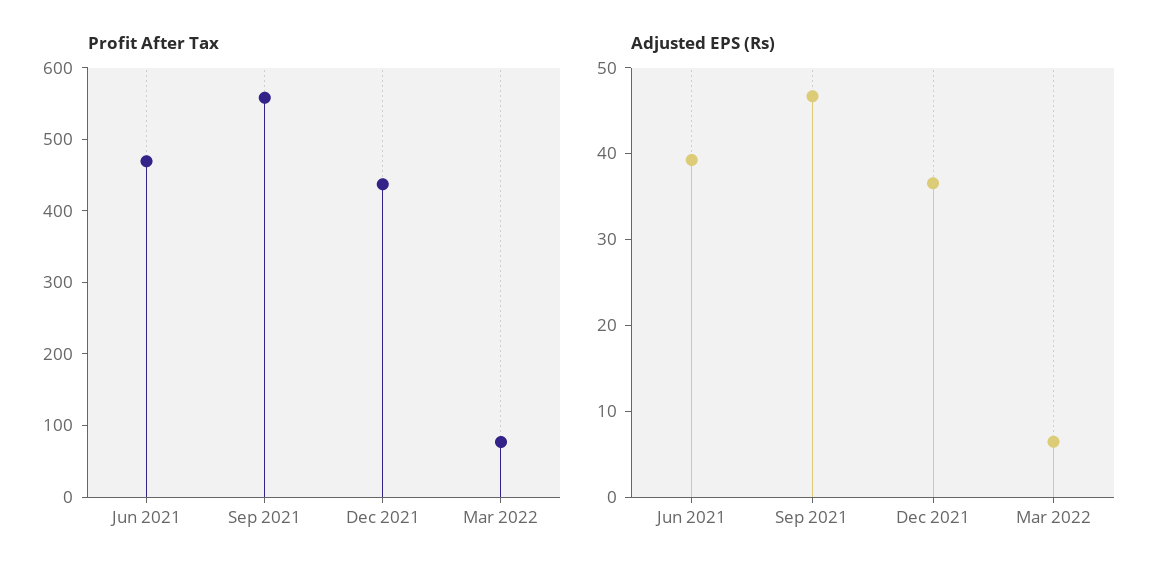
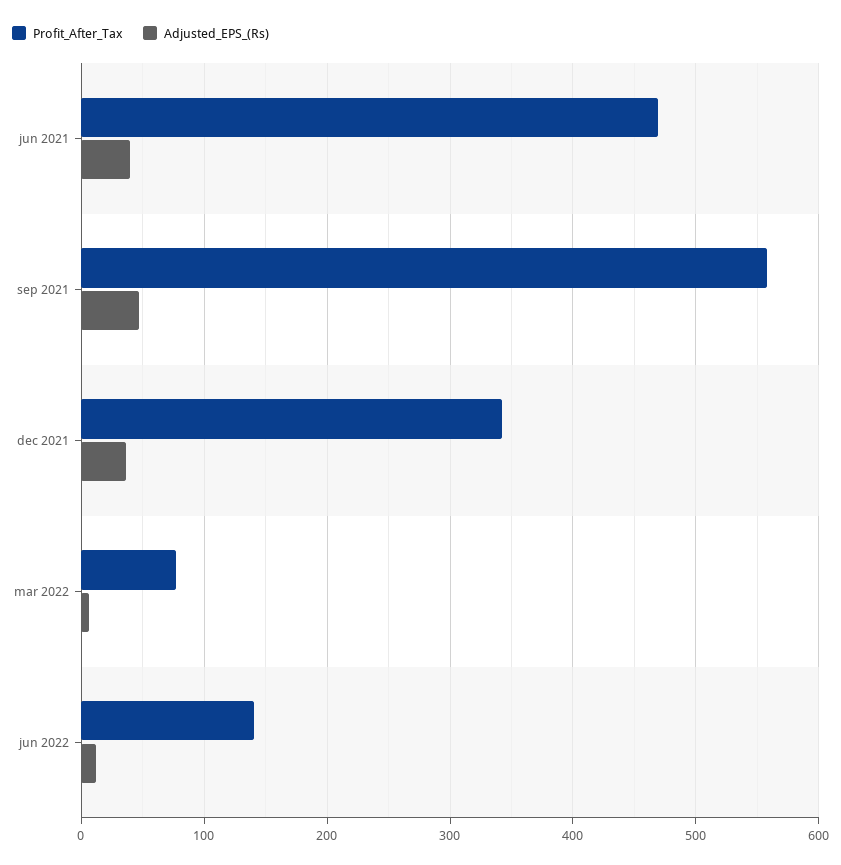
Profit After Tax, Dec 2021: 440 -> 340
Profit After Tax, jun 2022: none -> 140
Adjusted EPS (Rs), jun 2022: none -> 10

